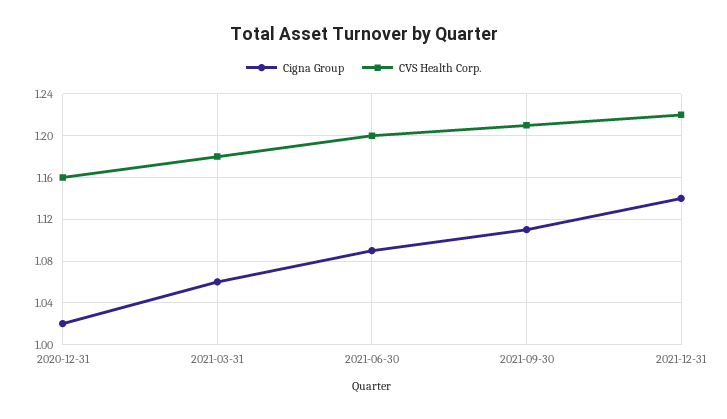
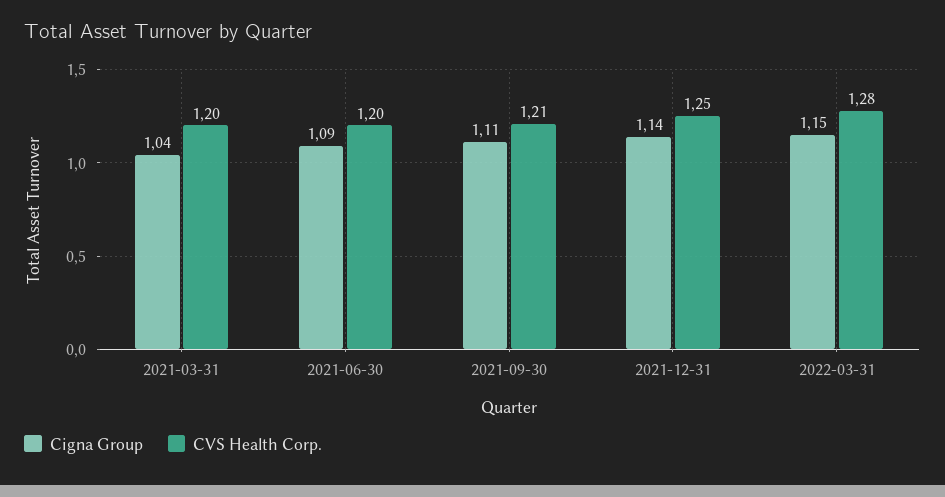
Cigna Group, 2020-12-31: 1.02 -> none
CVS Health Corp., 2020-12-31: 1.16 -> none
Cigna Group, 2021-03-31: 1.06 -> 1.04
CVS Health Corp., 2021-03-31: 1.18 -> 1.2
CVS Health Corp., 2021-12-31: 1.22 -> 1.25
Cigna Group, 2022-03-31: none -> 1.15
CVS Health Corp., 2022-03-31: none -> 1.28

